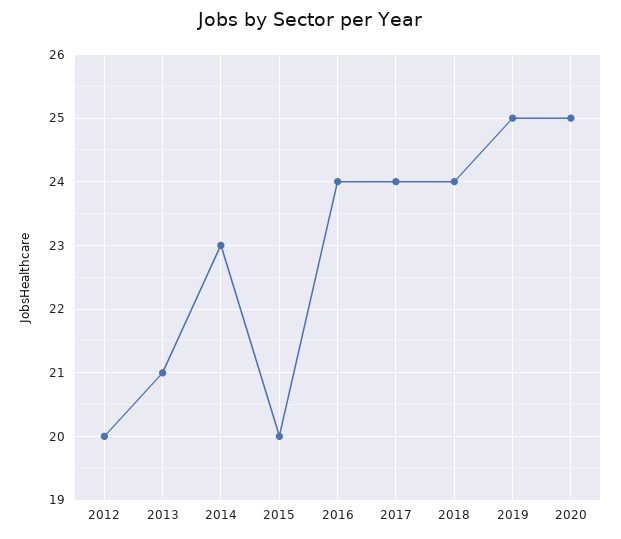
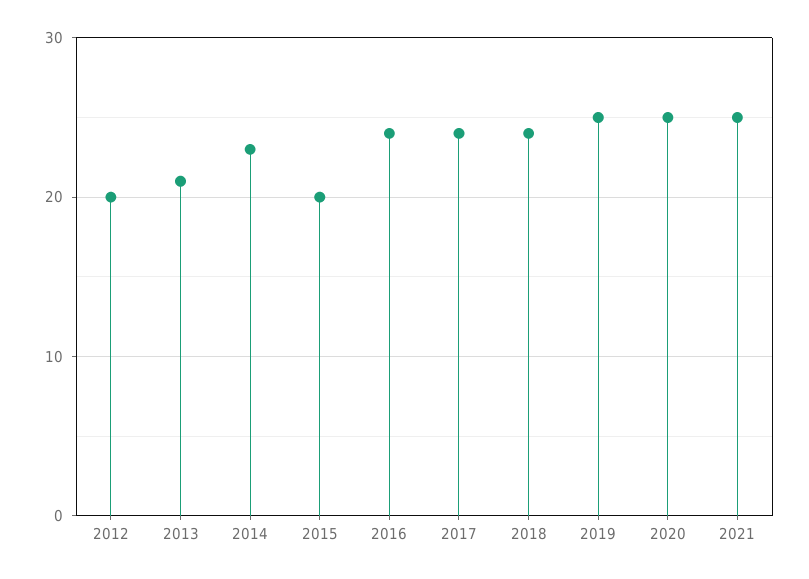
2021: none -> 25

